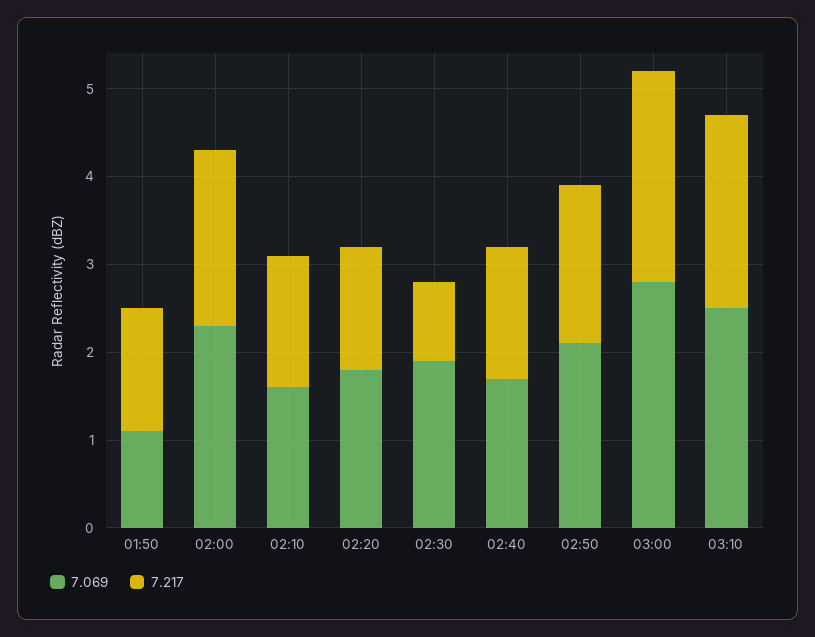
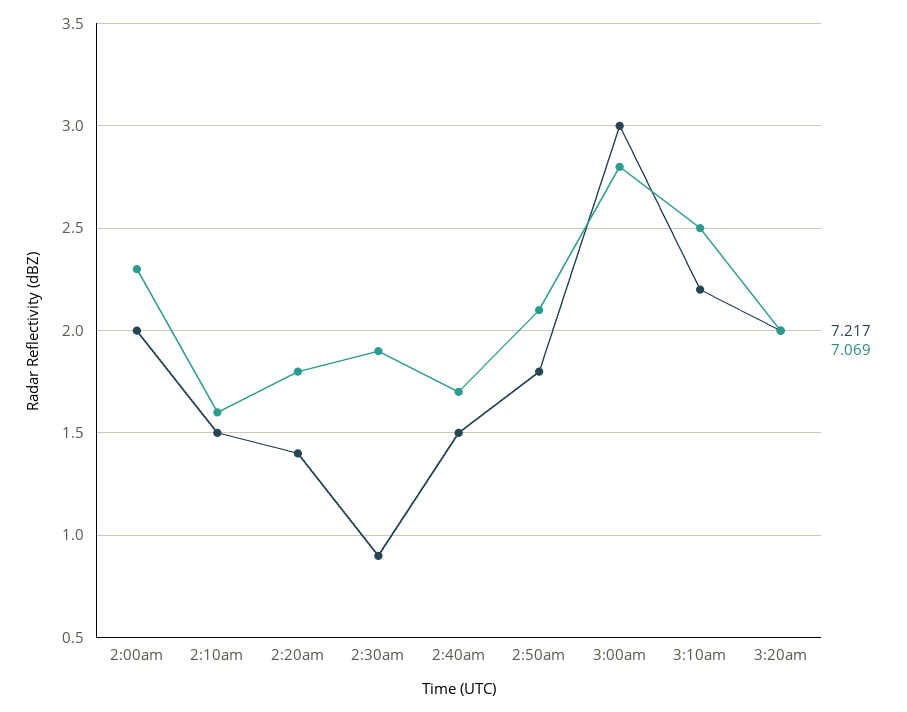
7.069, 01:50: 1.1 -> none
7.217, 01:50: 1.4 -> none
7.217, 03:00: 2.4 -> 3
7.217, 3:20am: none -> 2
7.069, 3:20am: none -> 2

